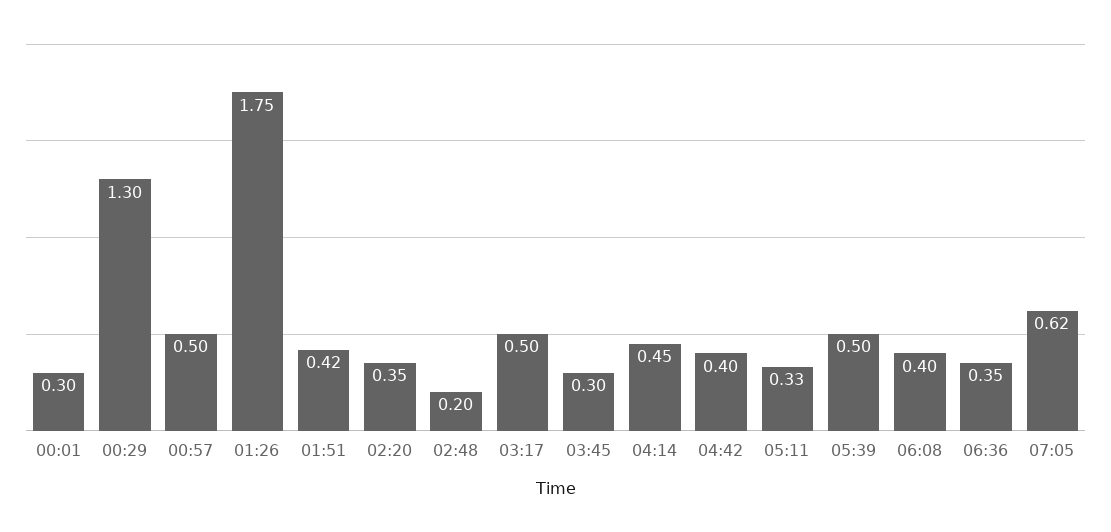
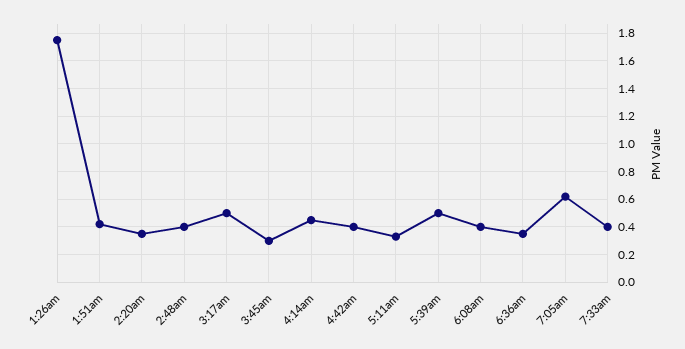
00:01: 0.3 -> none
00:29: 1.3 -> none
00:57: 0.5 -> none
02:48: 0.2 -> 0.4
7:33am: none -> 0.4

